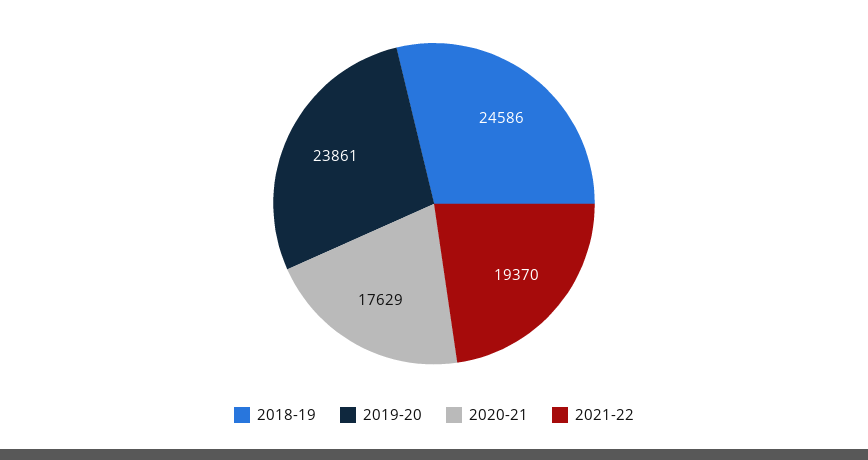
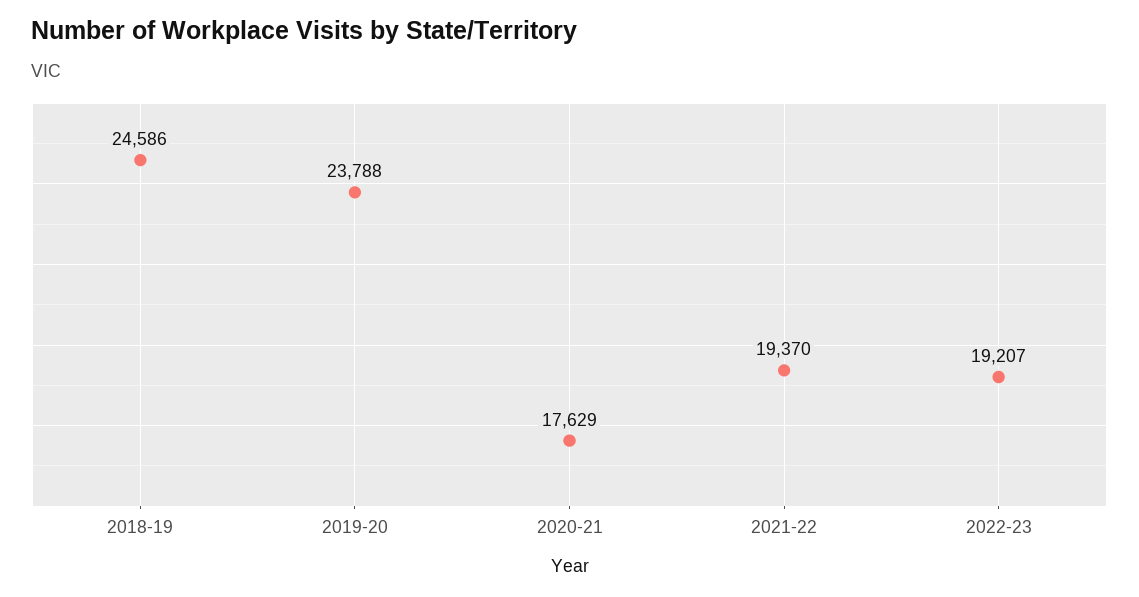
2019-20: 23861 -> 23788
2022-23: none -> 19207

